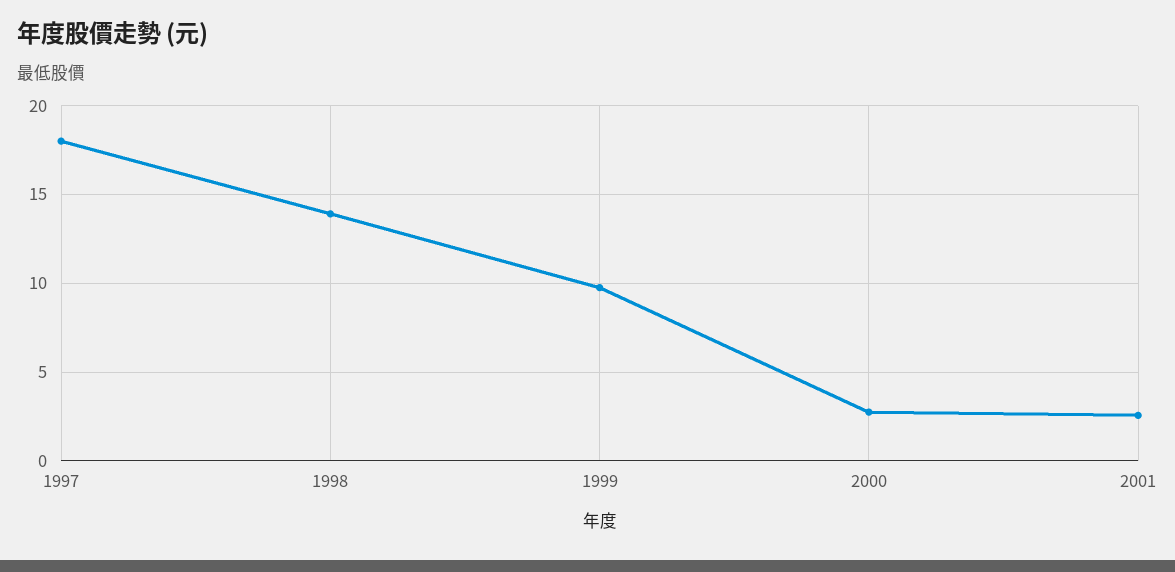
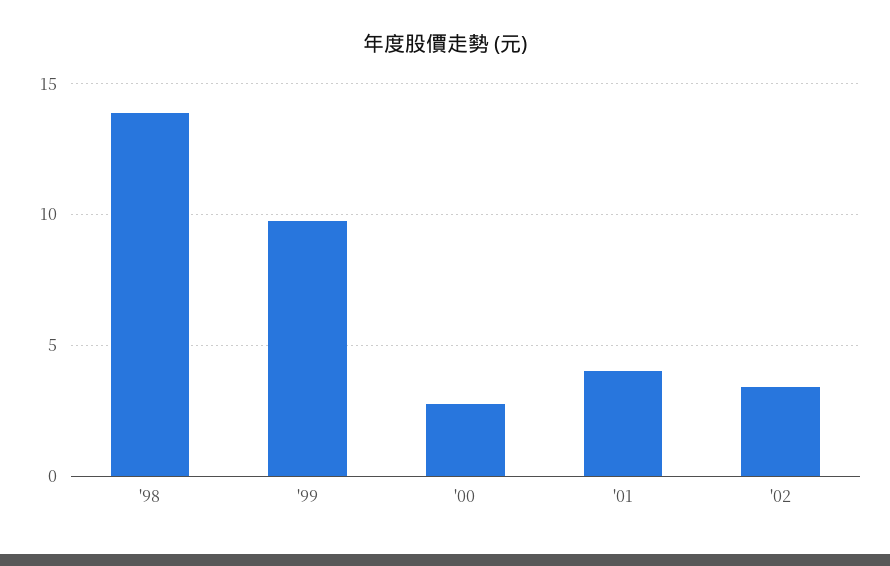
1997: 18 -> none
2001: 2.5 -> 4
'02: none -> 3.5

